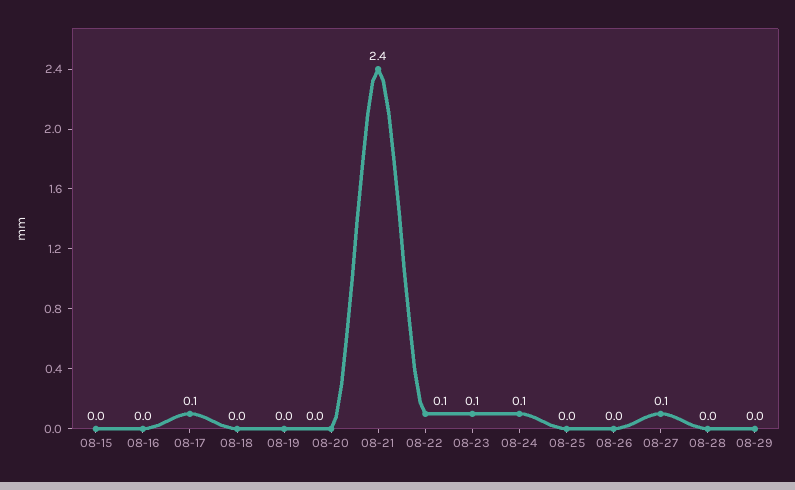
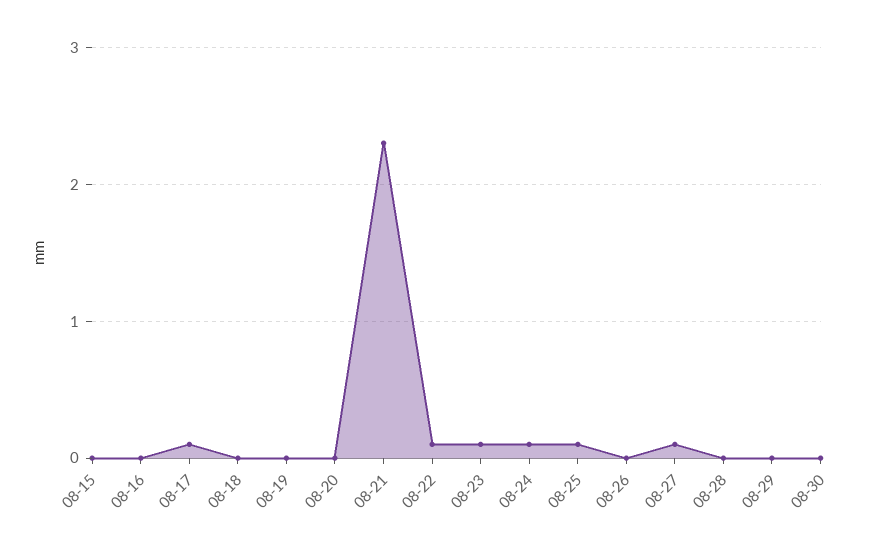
08-21: 2.4 -> 2.3
08-25: 0 -> 0.1
08-30: none -> 0

